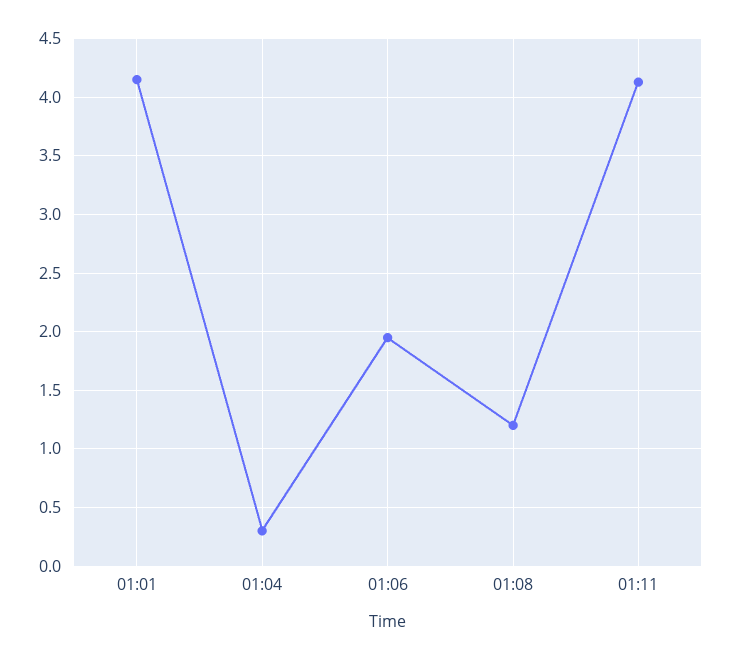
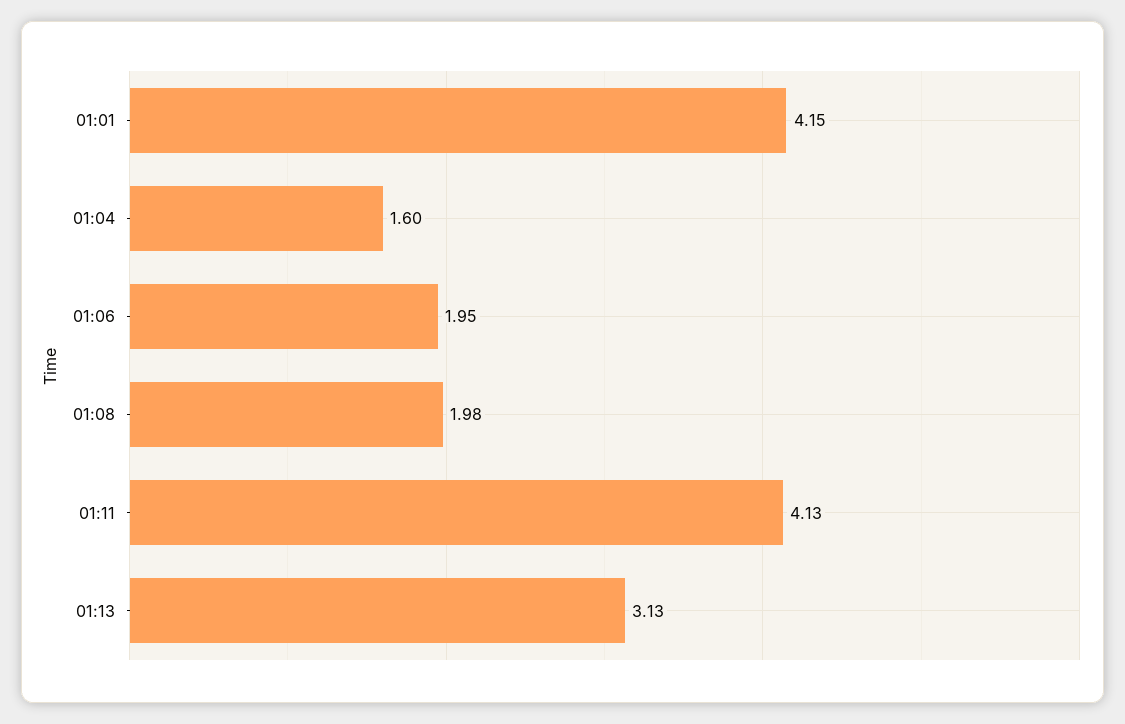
01:04: 0.3 -> 1.6
01:08: 1.2 -> 1.98
01:13: none -> 3.13

